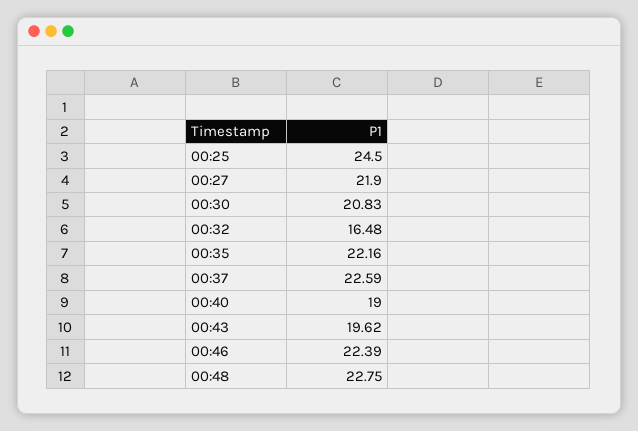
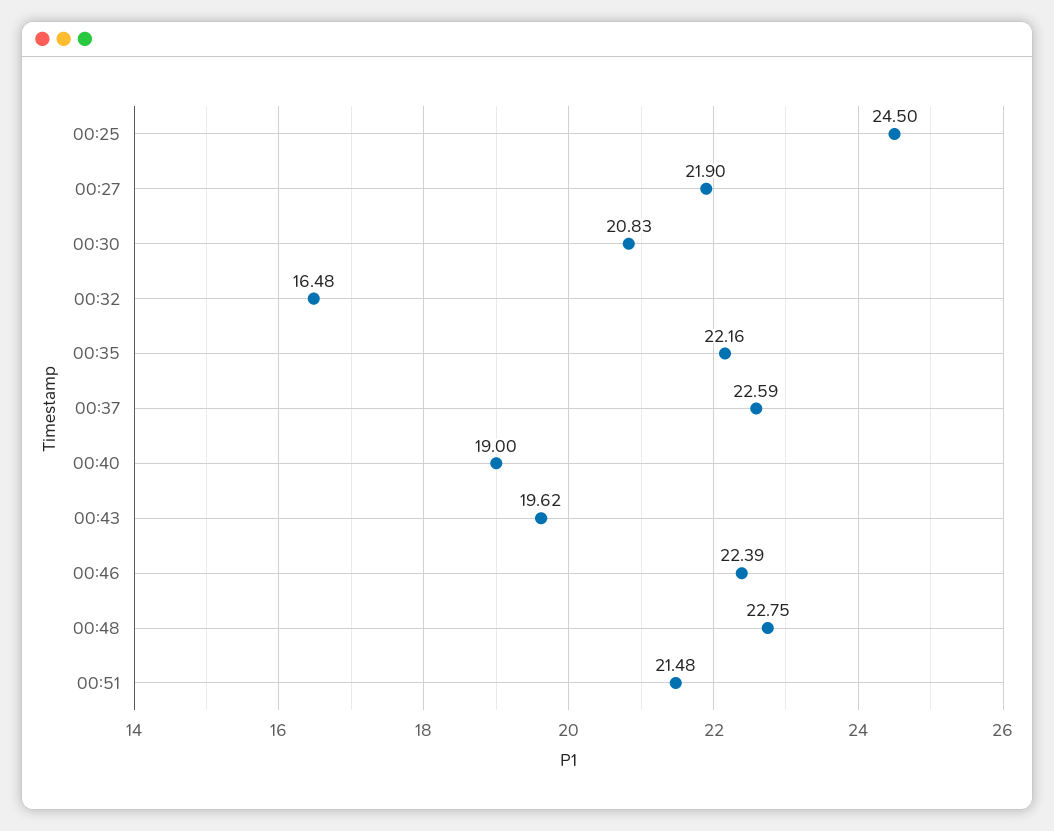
00:51: none -> 21.48

